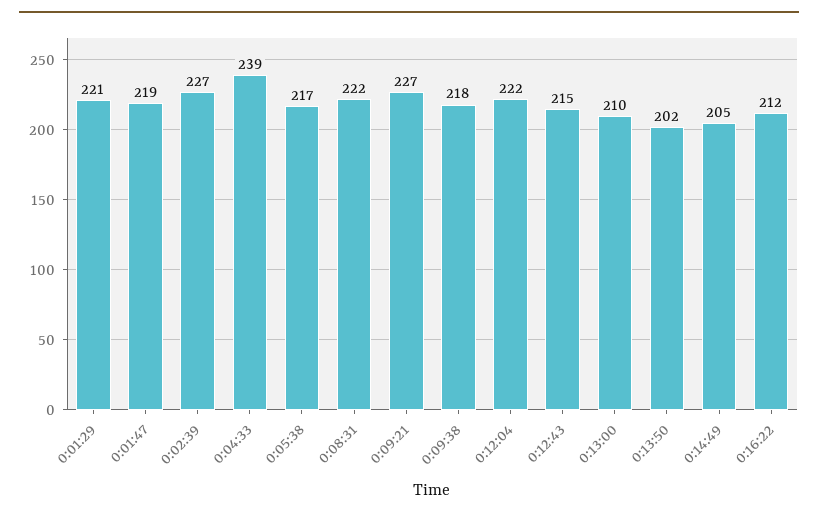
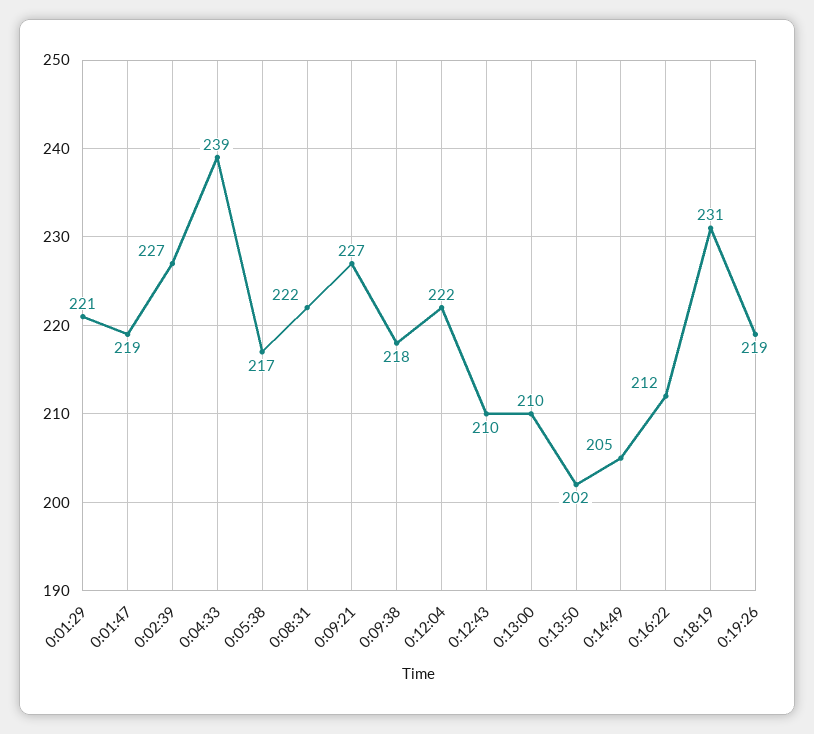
0:12:43: 215 -> 210
0:18:19: none -> 231
0:19:26: none -> 219

